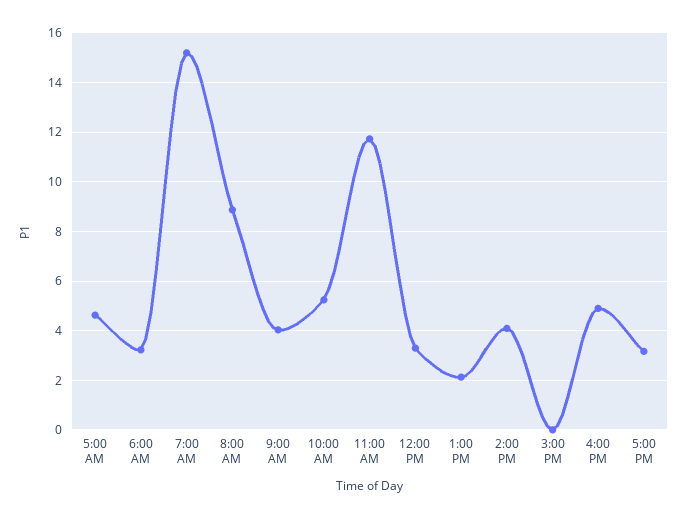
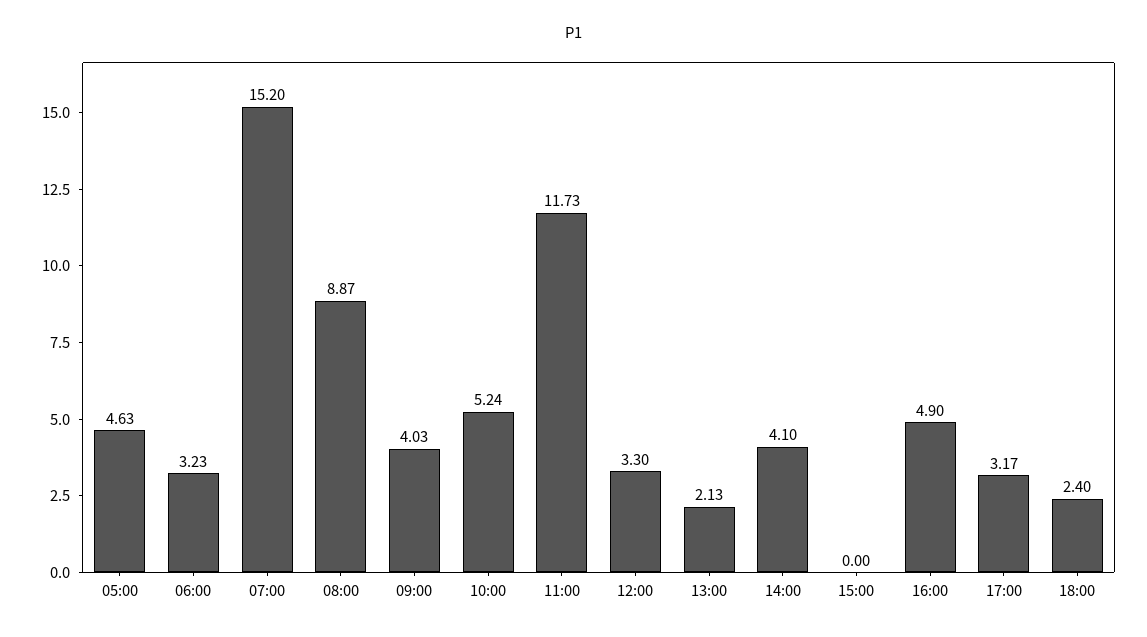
18:00: none -> 2.4

